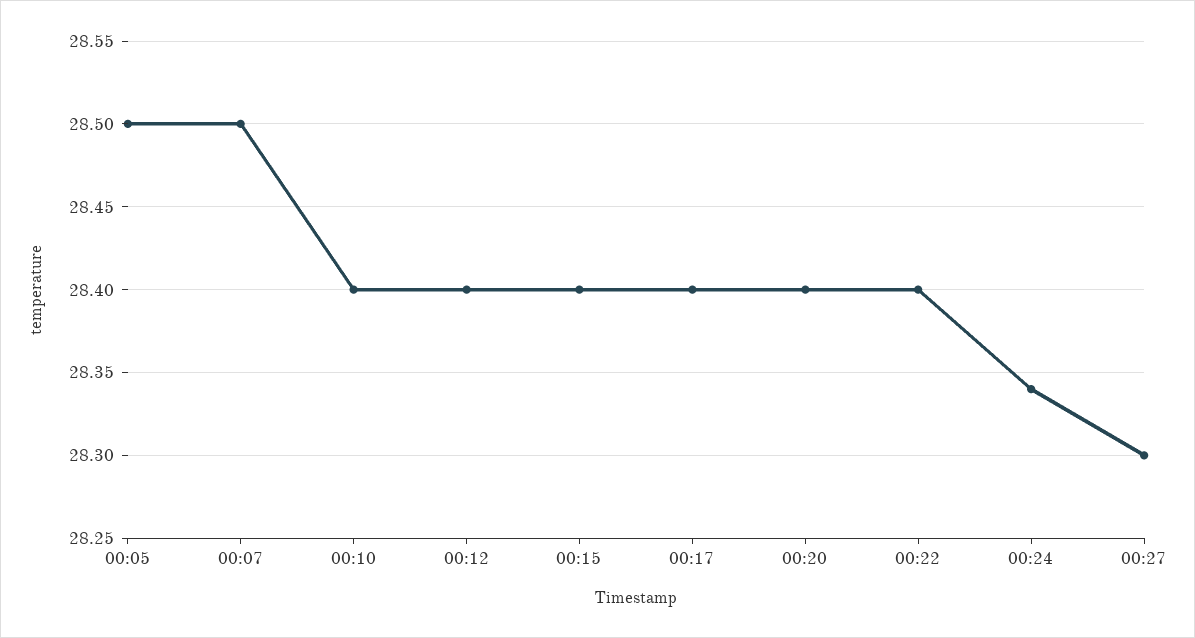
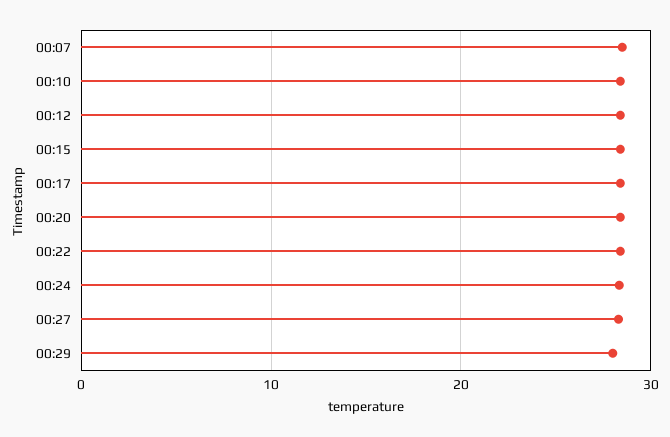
00:05: 28.5 -> none
00:29: none -> 28

